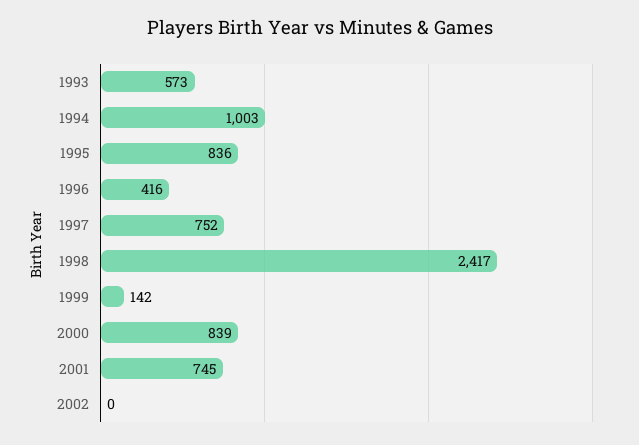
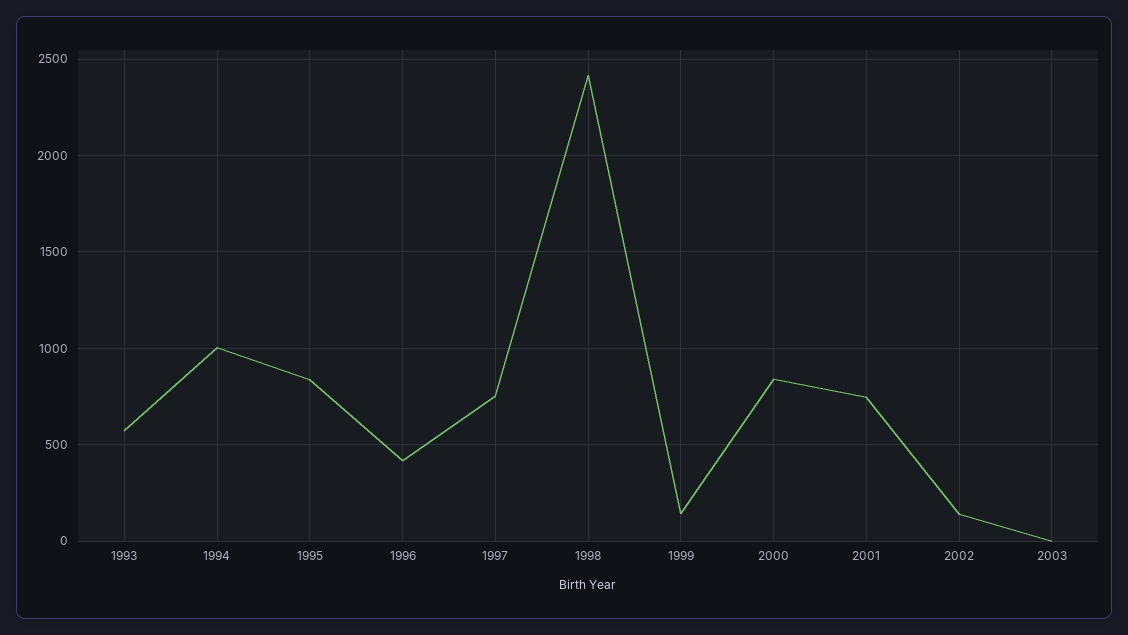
2002: 0 -> 150
2003: none -> 0

